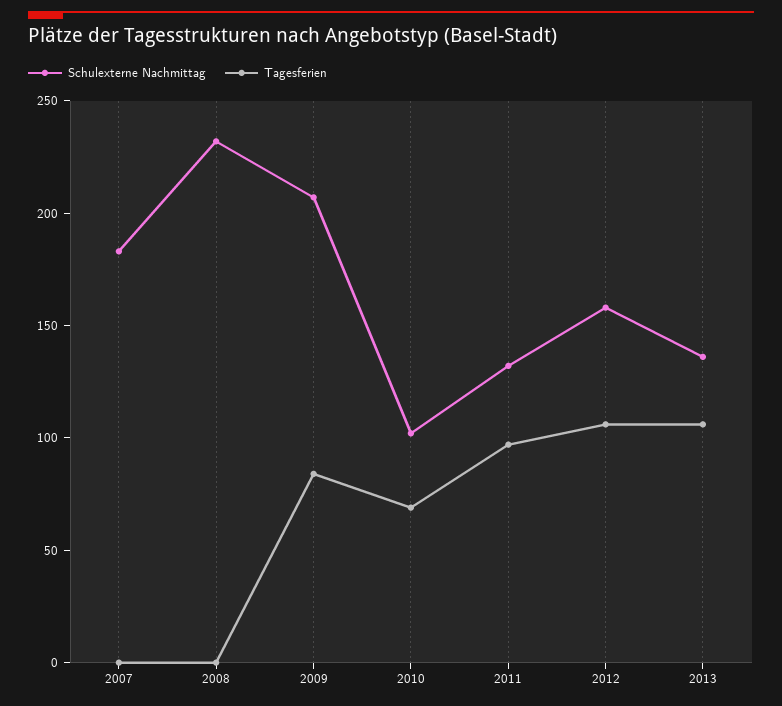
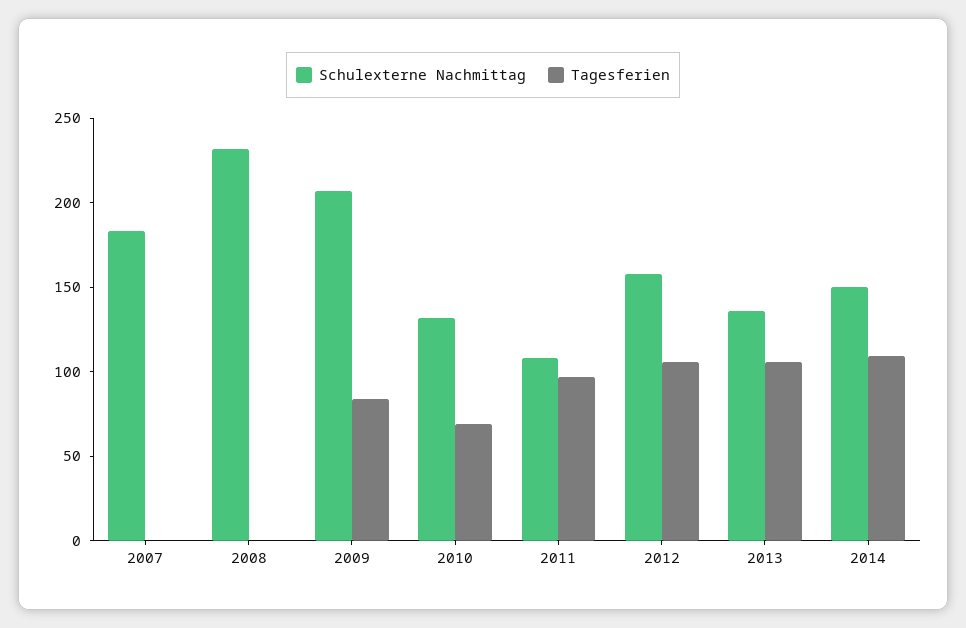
Schulexterne Nachmittag, 2010: 100 -> 130
Schulexterne Nachmittag, 2011: 130 -> 110
Schulexterne Nachmittag, 2014: none -> 150
Tagesferien, 2014: none -> 110

